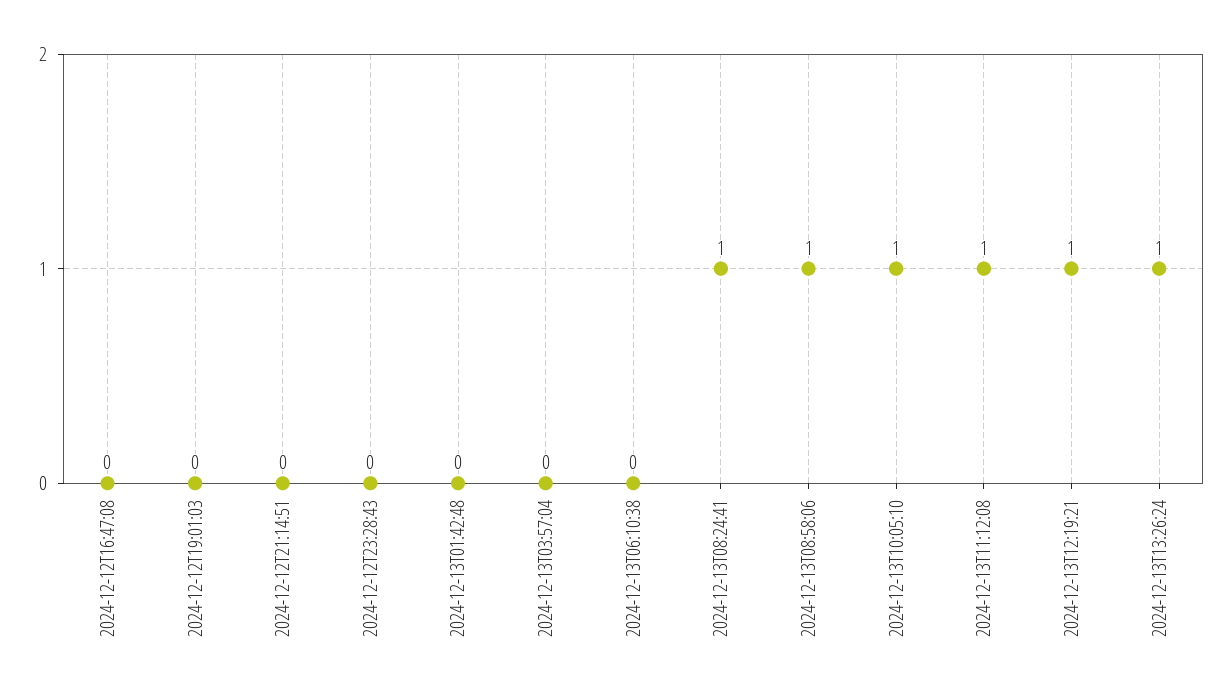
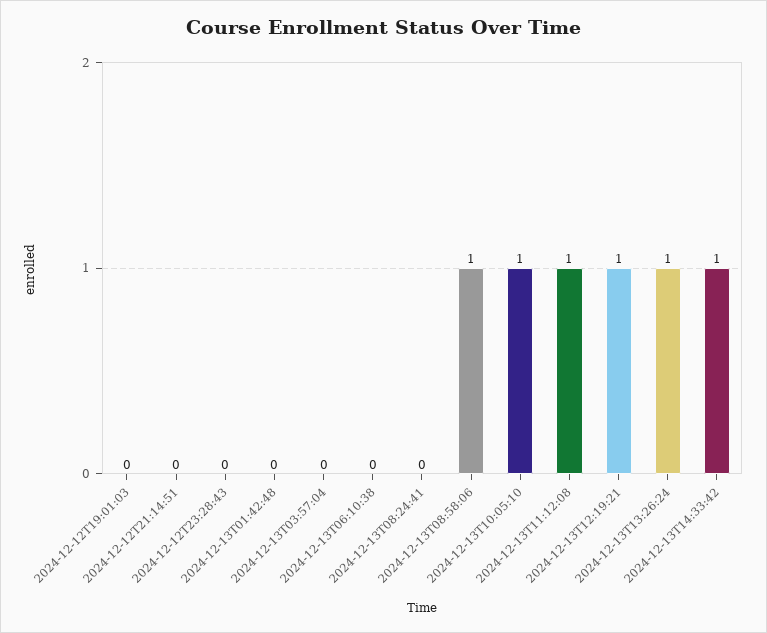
2024-12-12T16:47:08: 0 -> none
2024-12-13T08:24:41: 1 -> 0
2024-12-13T14:33:42: none -> 1

